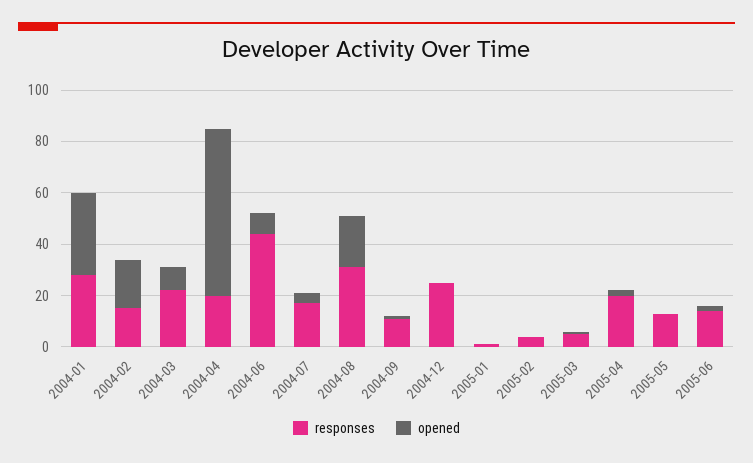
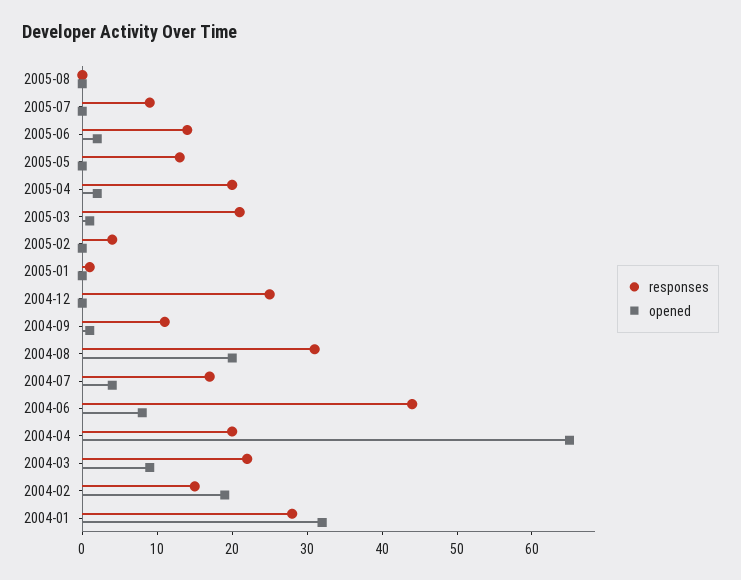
responses, 2005-03: 5 -> 20
responses, 2005-08: none -> 0
opened, 2005-08: none -> 0
responses, 2005-07: none -> 10
opened, 2005-07: none -> 0

